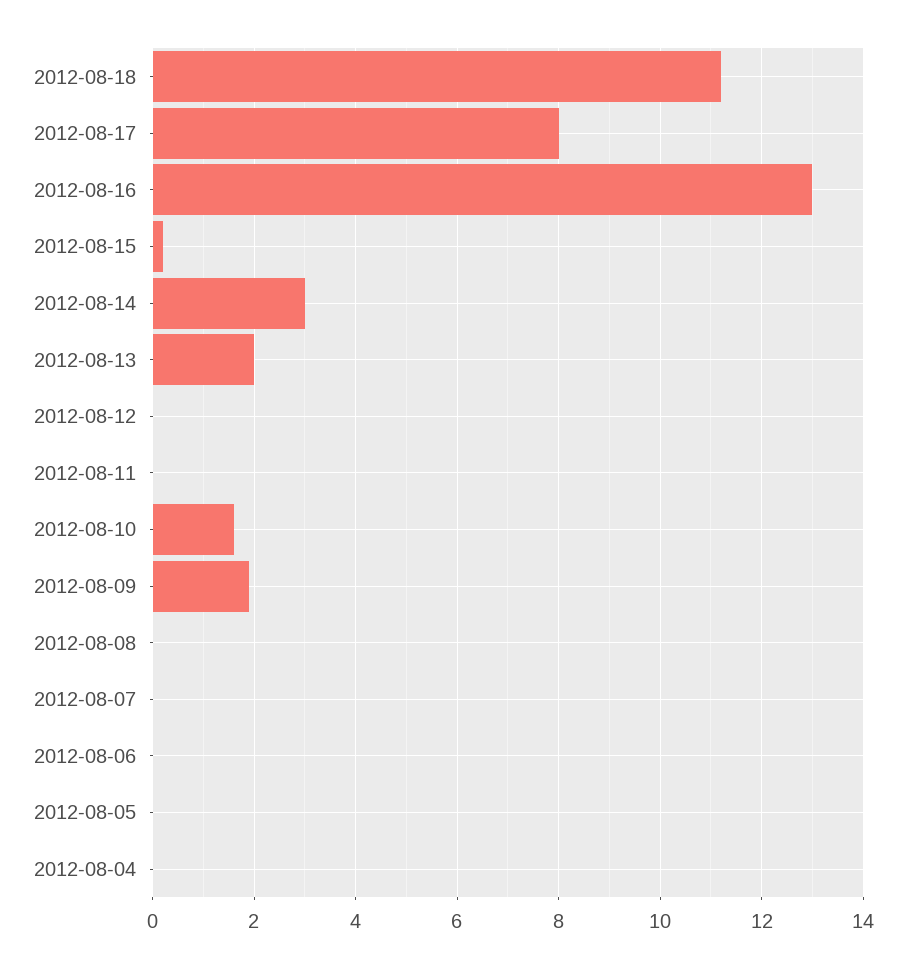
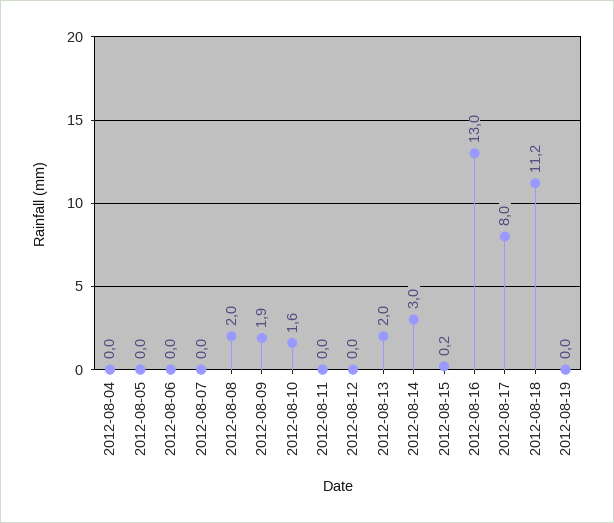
2012-08-08: 0 -> 2
2012-08-19: none -> 0

